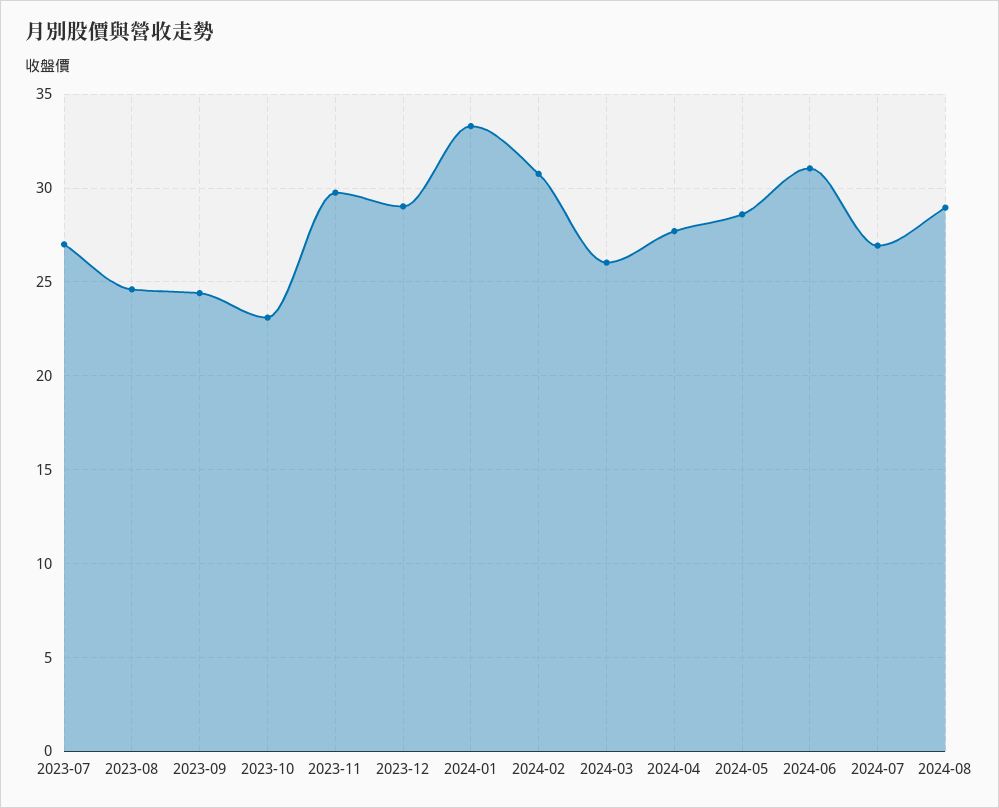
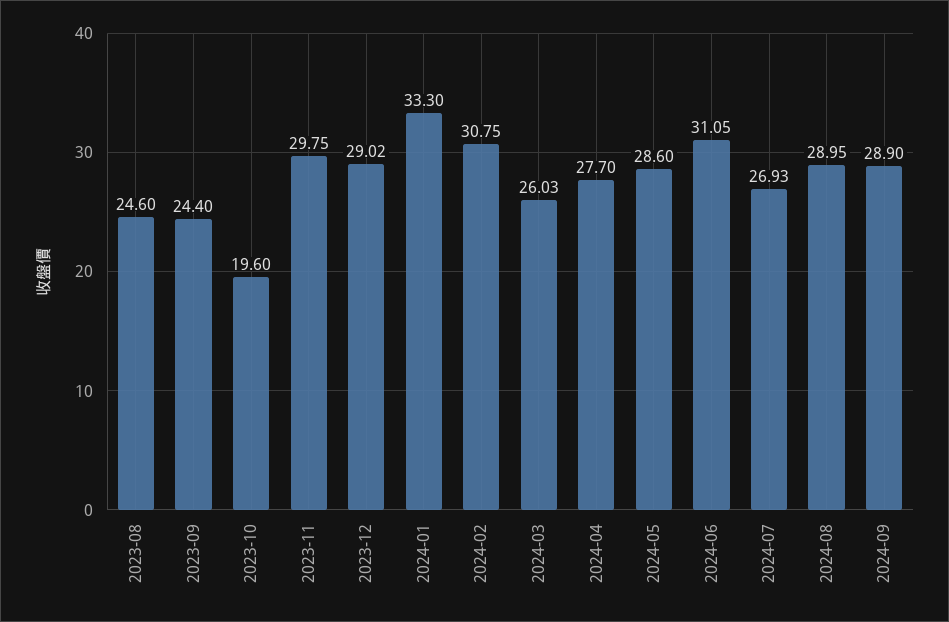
2023-07: 27 -> none
2023-10: 23 -> 19.6
2024-09: none -> 28.9

